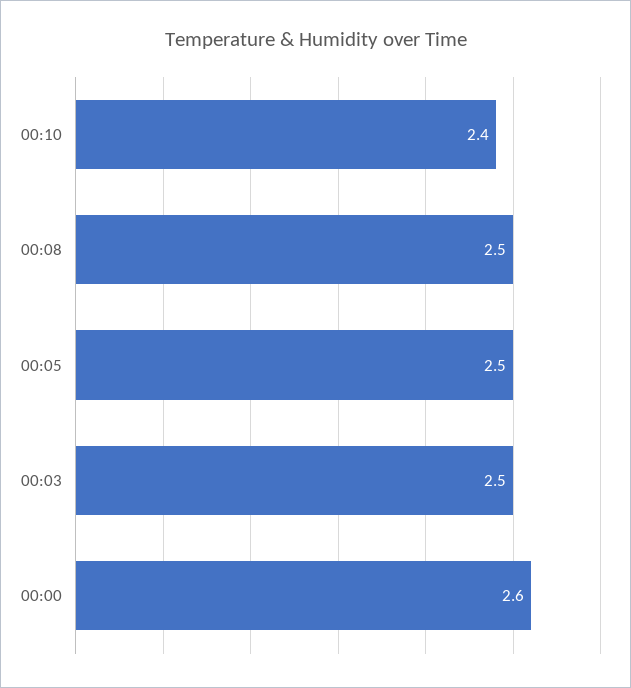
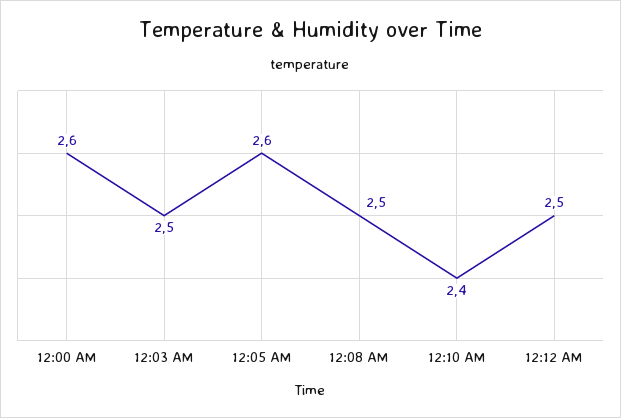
00:05: 2.5 -> 2.6
12:12 AM: none -> 2.5

